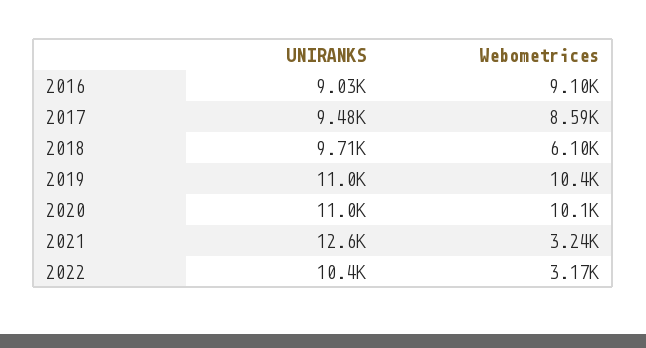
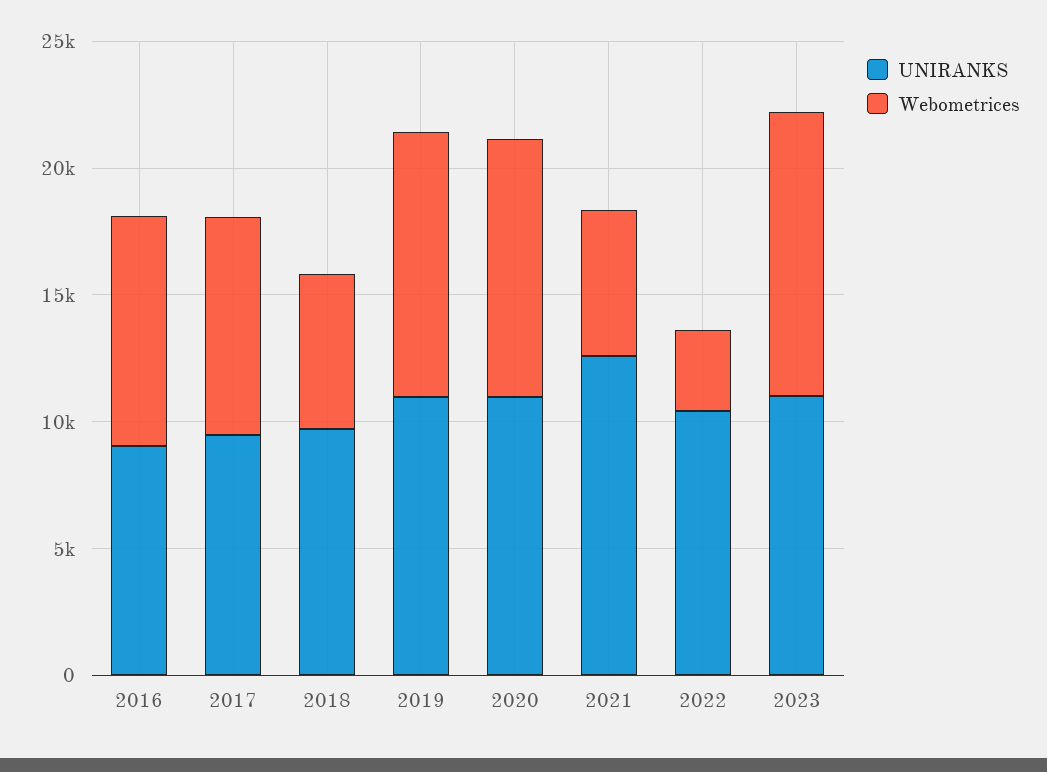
Webometrices, 2021: 3240 -> 6000
UNIRANKS, 2023: none -> 11000
Webometrices, 2023: none -> 11000

